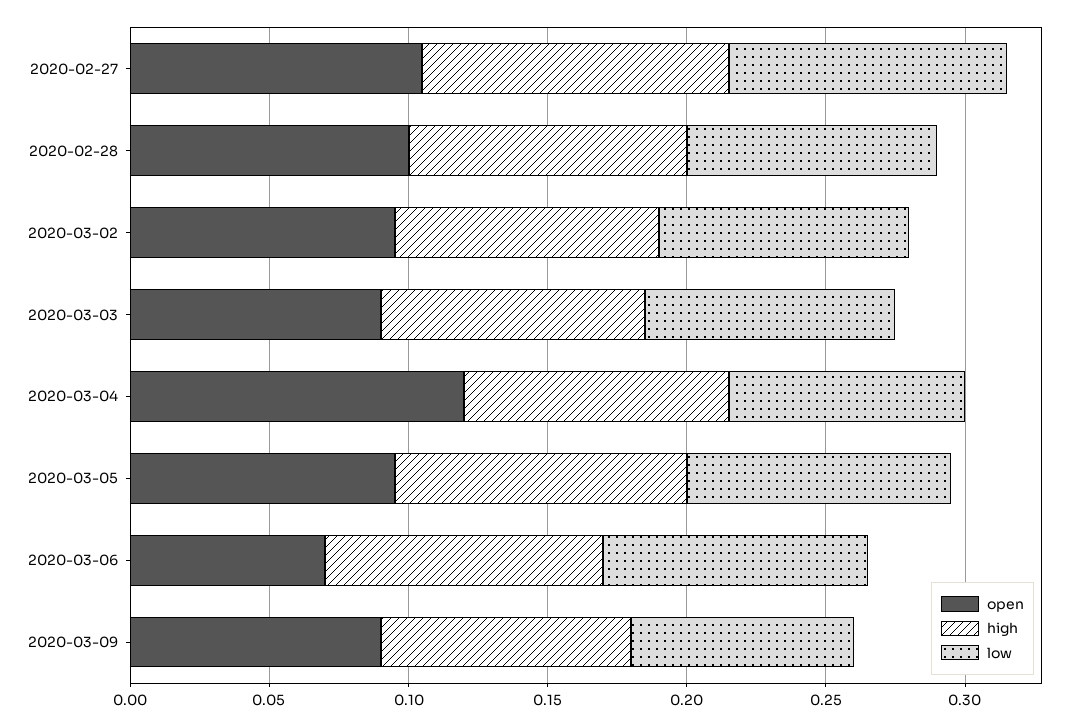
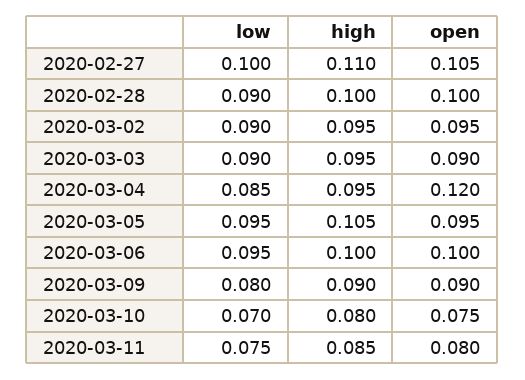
open, 2020-03-06: 0.07 -> 0.1
low, 2020-03-10: none -> 0.07
high, 2020-03-10: none -> 0.08
open, 2020-03-10: none -> 0.075
low, 2020-03-11: none -> 0.075
high, 2020-03-11: none -> 0.085
open, 2020-03-11: none -> 0.08

